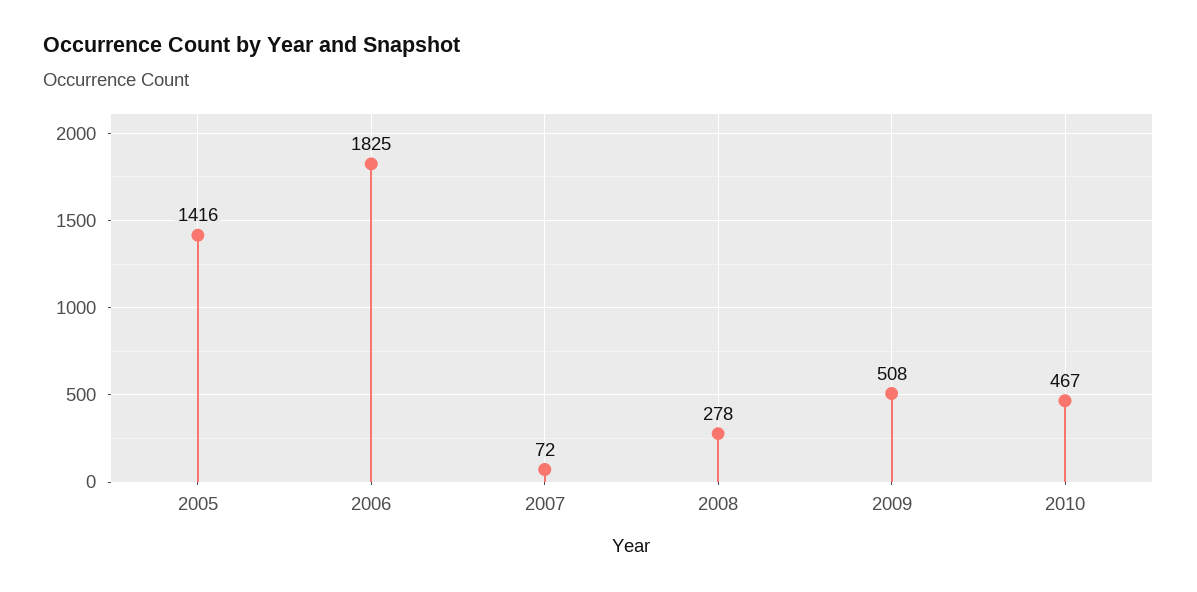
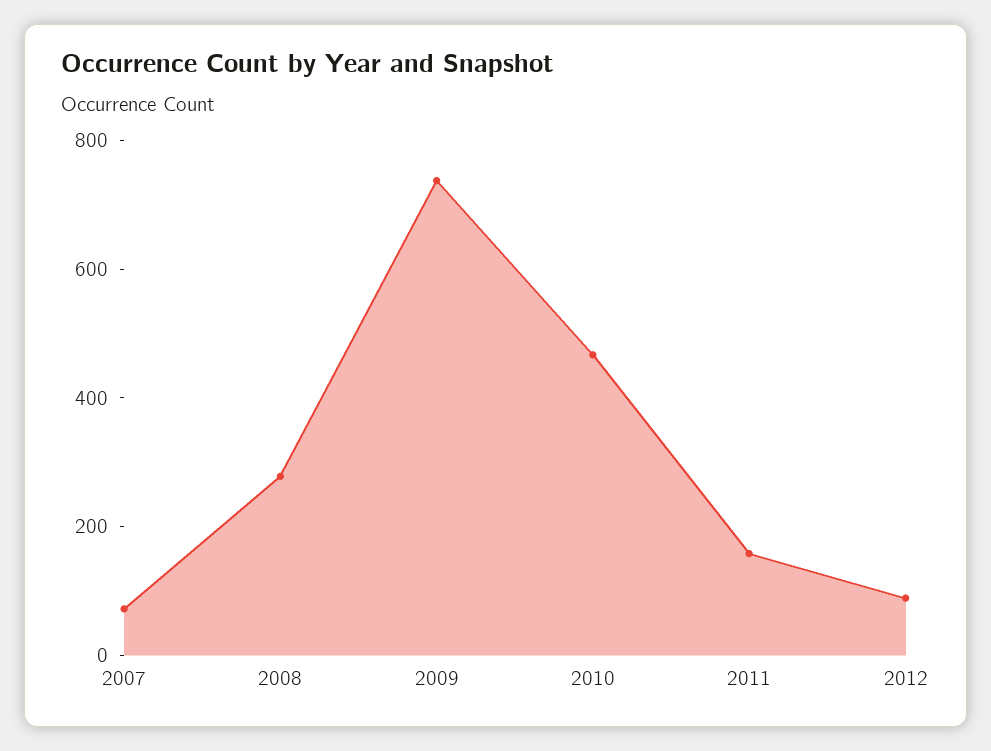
2005: 1416 -> none
2006: 1825 -> none
2009: 508 -> 750
2011: none -> 150
2012: none -> 100

